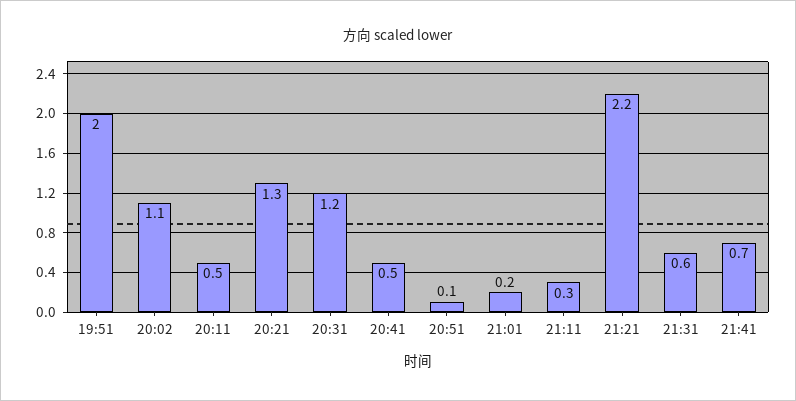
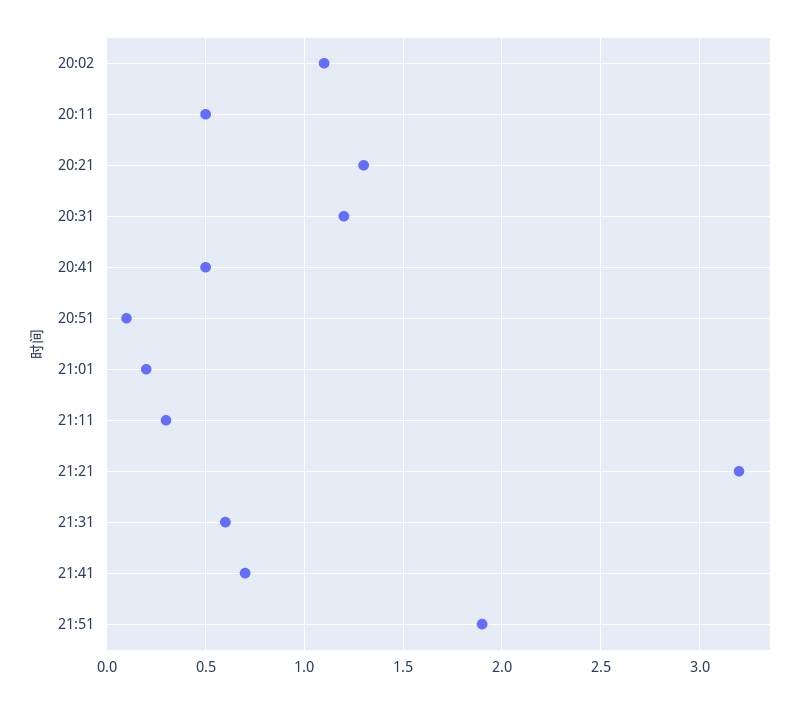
19:51: 2 -> none
21:21: 2.2 -> 3.2
21:51: none -> 1.9

